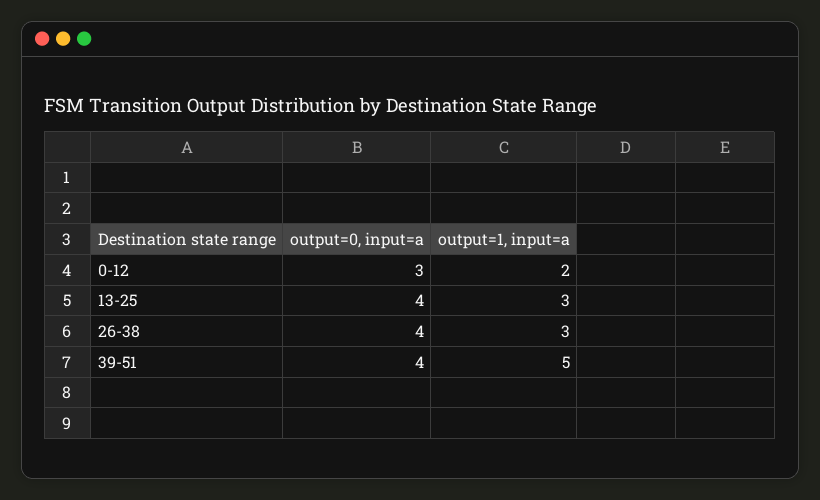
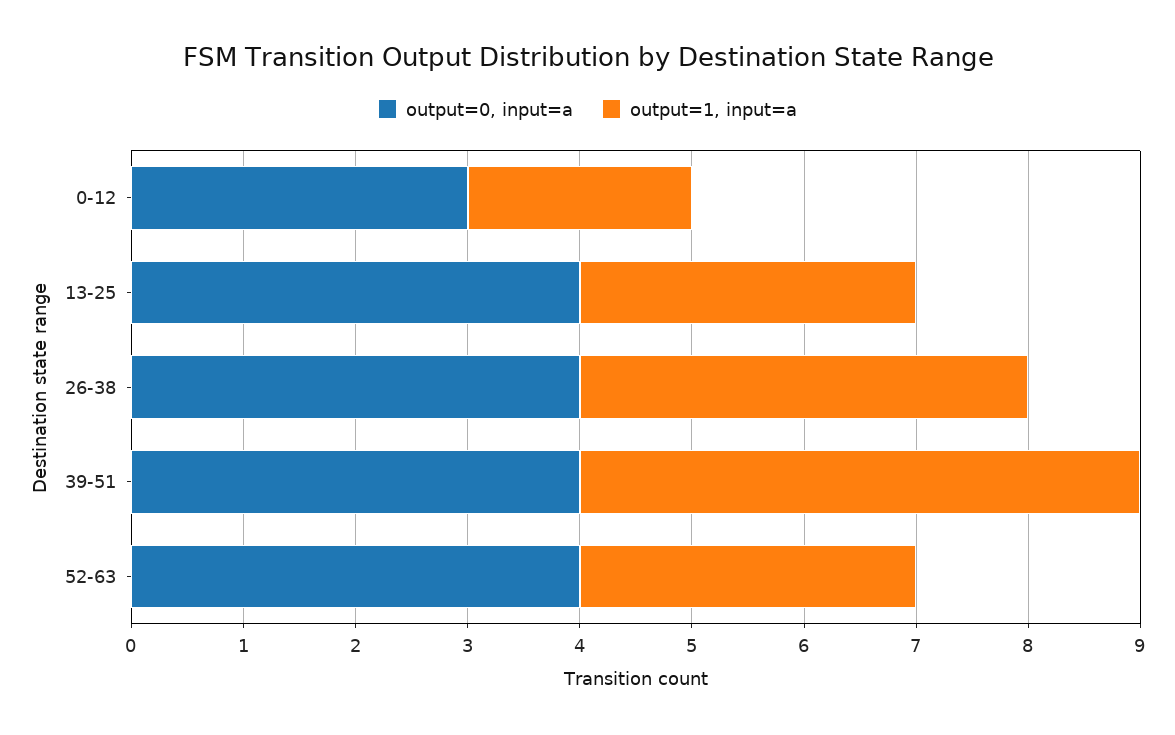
output=1, input=a, 26-38: 3 -> 4
output=0, input=a, 52-63: none -> 4
output=1, input=a, 52-63: none -> 3

